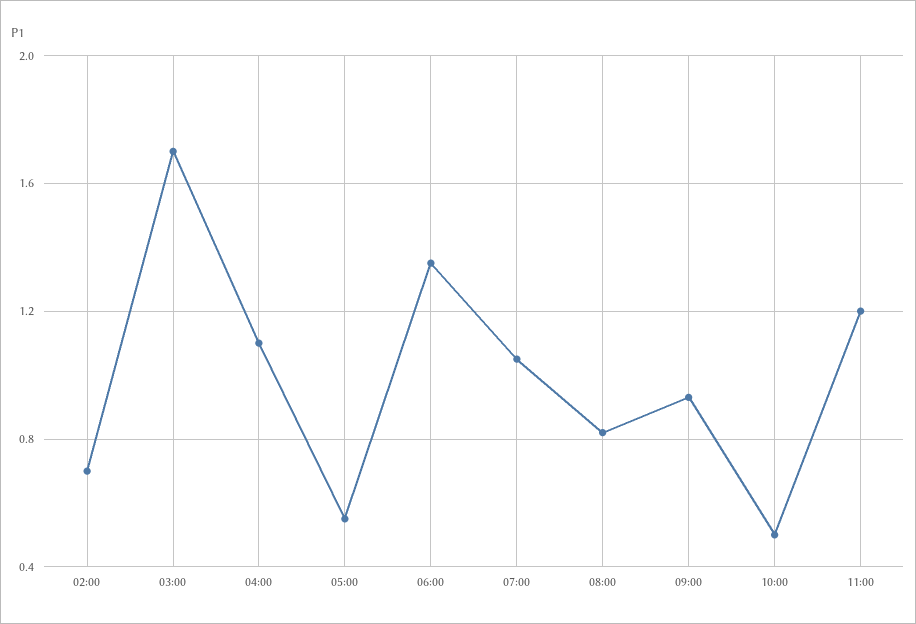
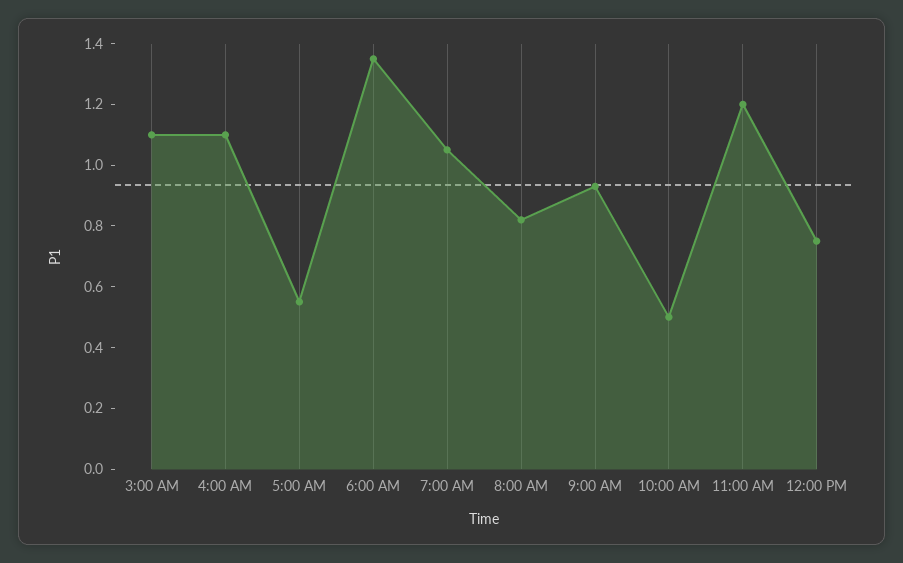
02:00: 0.7 -> none
03:00: 1.7 -> 1.1
12:00 PM: none -> 0.75

